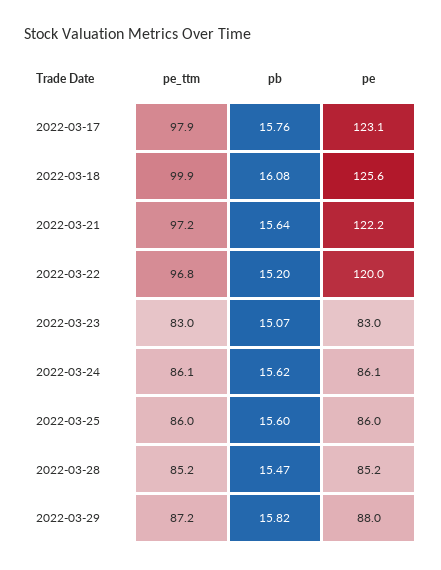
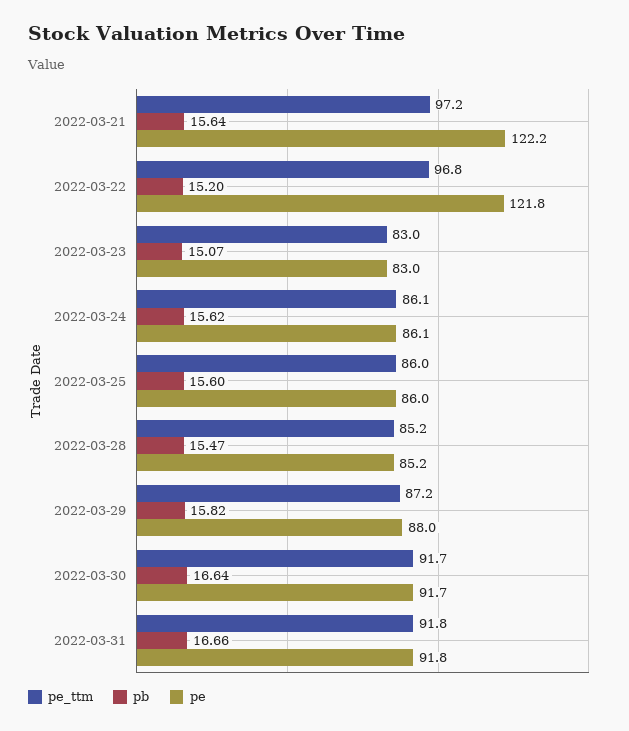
pe_ttm, 2022-03-17: 97.9 -> none
pb, 2022-03-17: 15.76 -> none
pe, 2022-03-17: 123.1 -> none
pe_ttm, 2022-03-18: 99.9 -> none
pb, 2022-03-18: 16.08 -> none
pe, 2022-03-18: 125.6 -> none
pe, 2022-03-22: 120 -> 121.8
pe_ttm, 2022-03-30: none -> 91.7
pb, 2022-03-30: none -> 16.64
pe, 2022-03-30: none -> 91.7
pe_ttm, 2022-03-31: none -> 91.8
pb, 2022-03-31: none -> 16.66
pe, 2022-03-31: none -> 91.8

